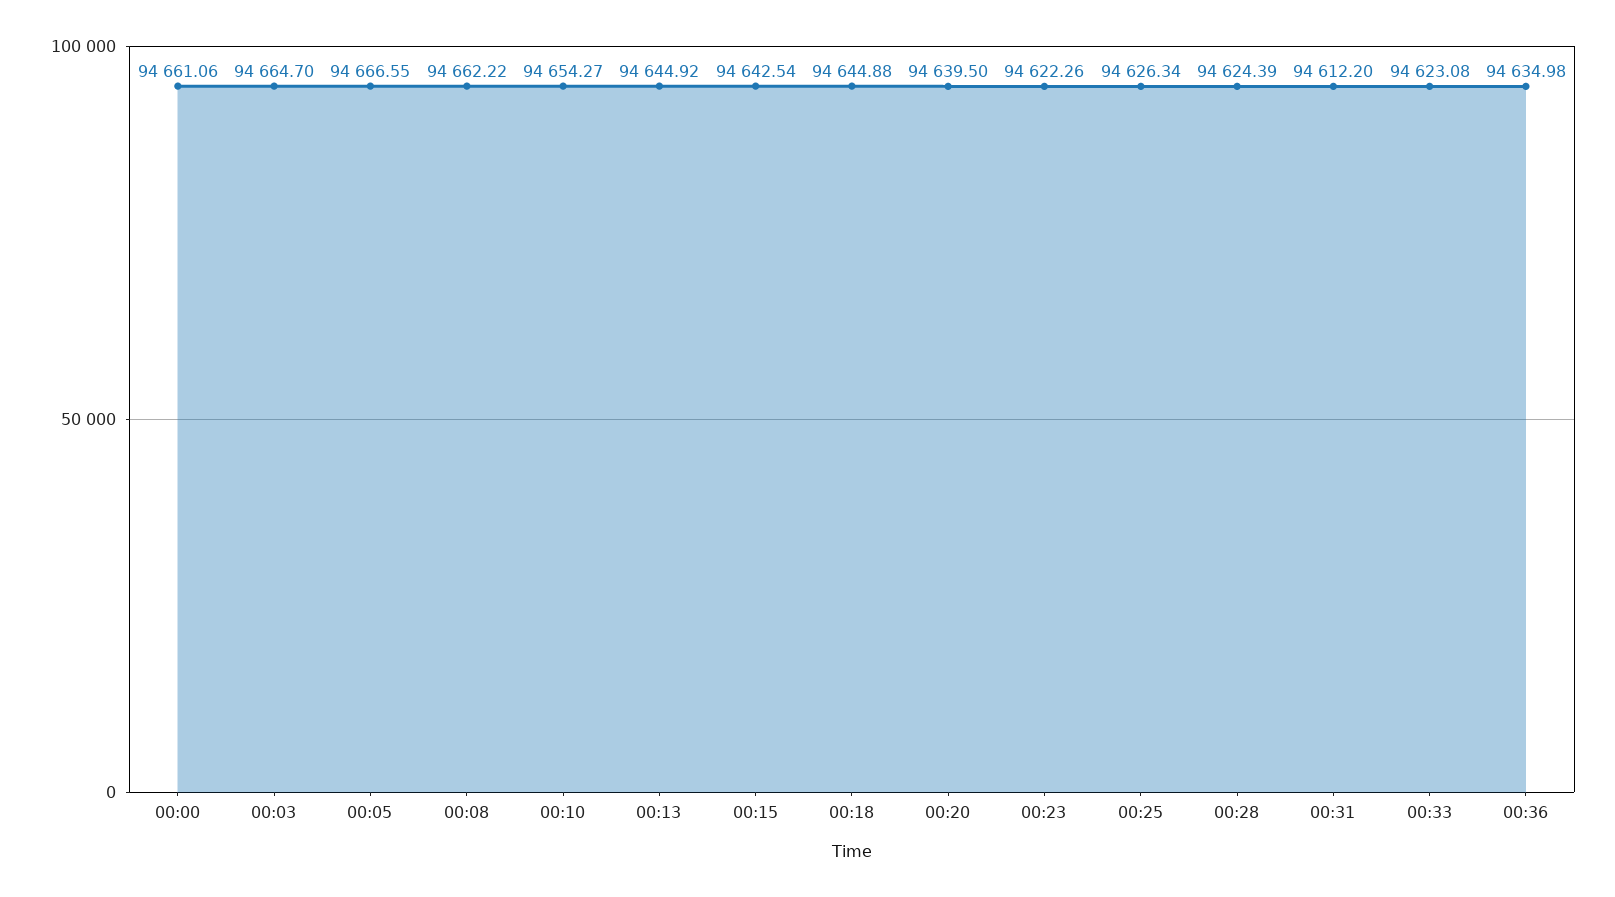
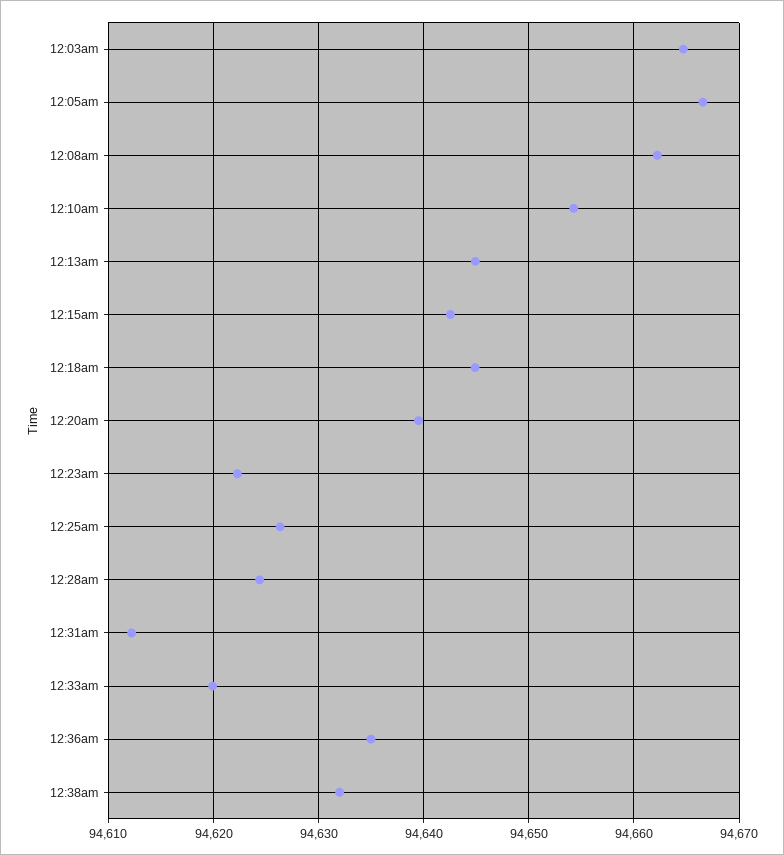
00:00: 94661.06 -> none
00:33: 94623.08 -> 94620
12:38am: none -> 94632

